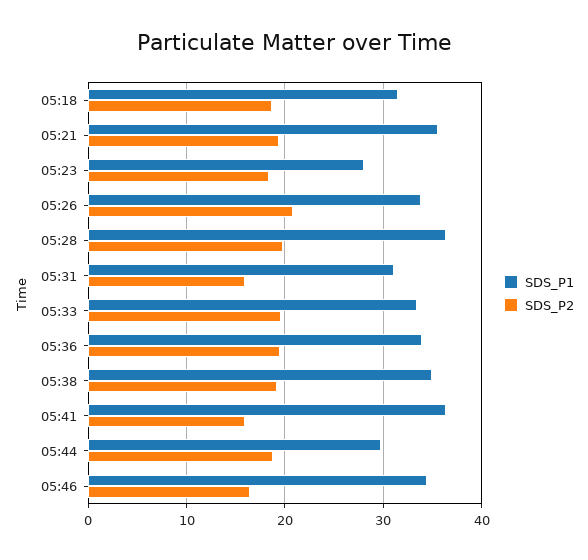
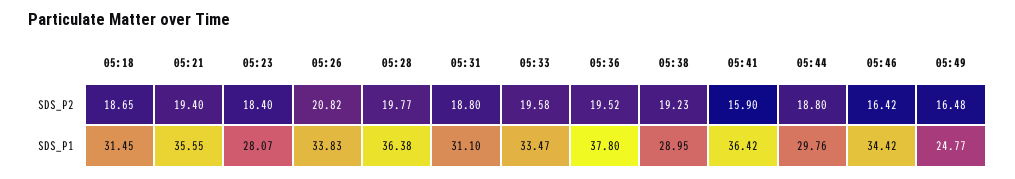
SDS_P2, 05:31: 16 -> 18.8
SDS_P1, 05:36: 34 -> 37.8
SDS_P1, 05:38: 35 -> 28.95
SDS_P2, 05:49: none -> 16.48
SDS_P1, 05:49: none -> 24.77

